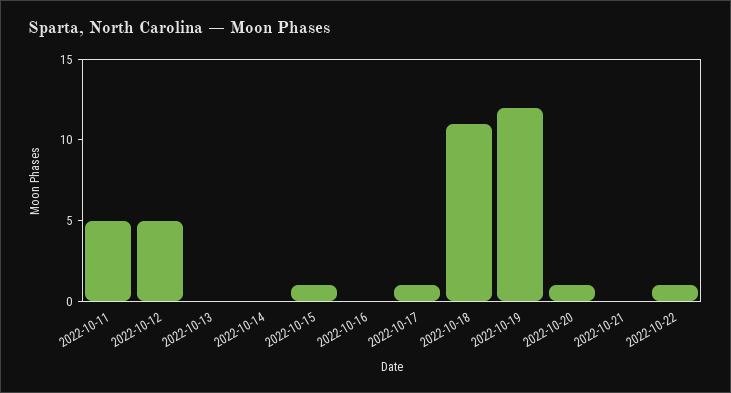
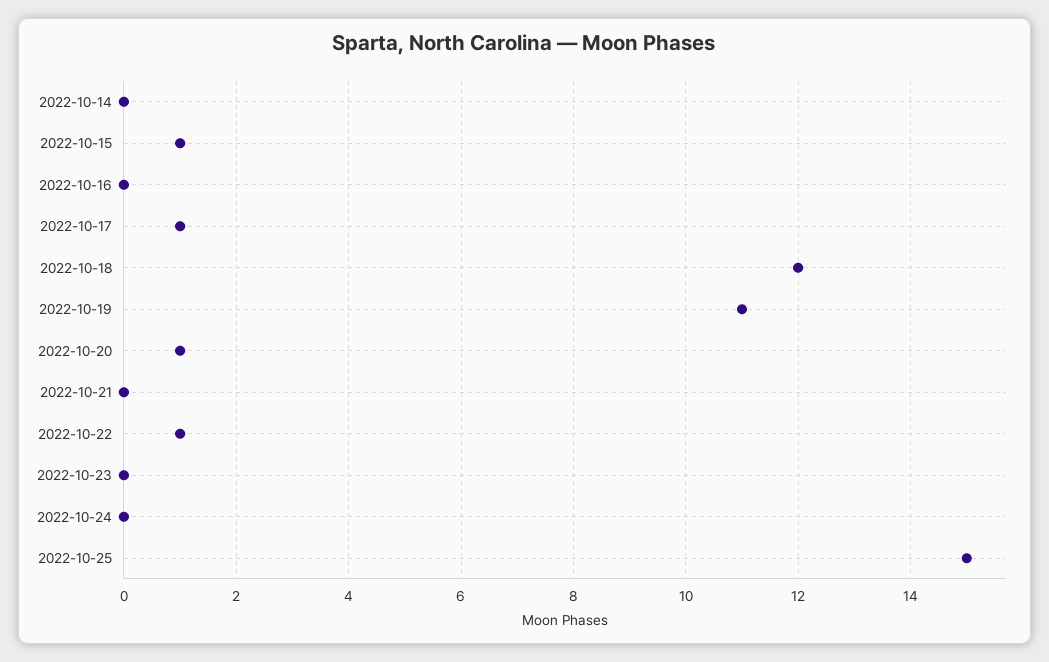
2022-10-11: 5 -> none
2022-10-12: 5 -> none
2022-10-13: 0 -> none
2022-10-18: 11 -> 12
2022-10-19: 12 -> 11
2022-10-23: none -> 0
2022-10-24: none -> 0
2022-10-25: none -> 15

